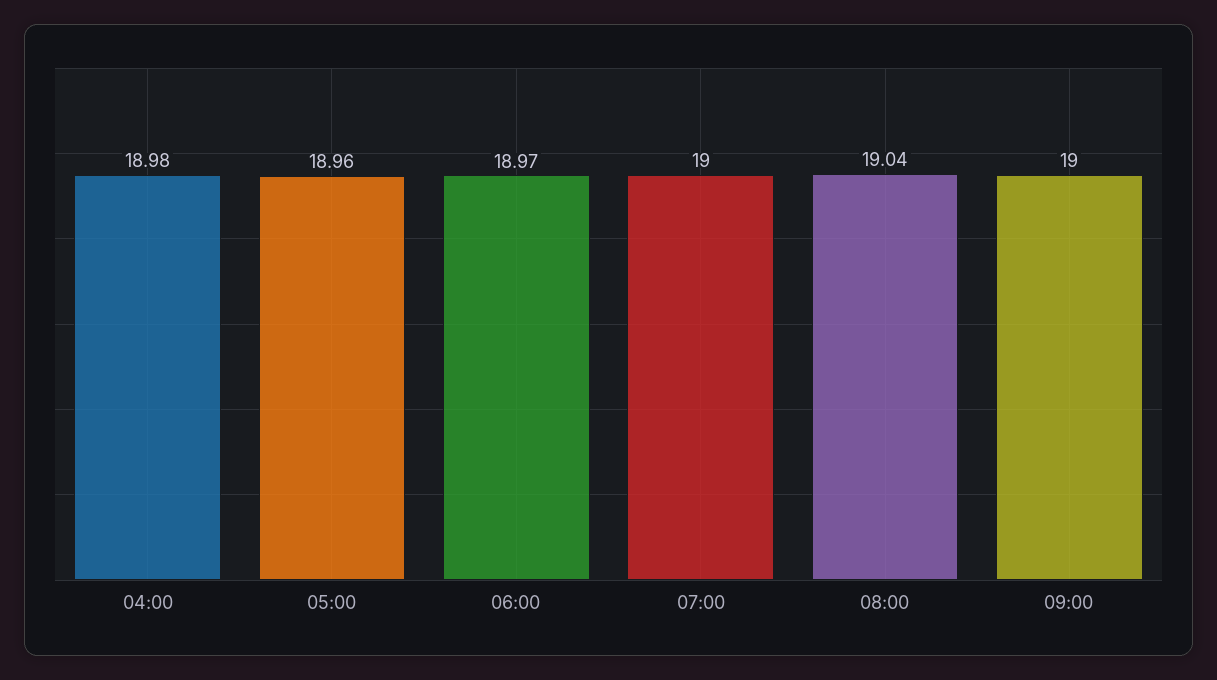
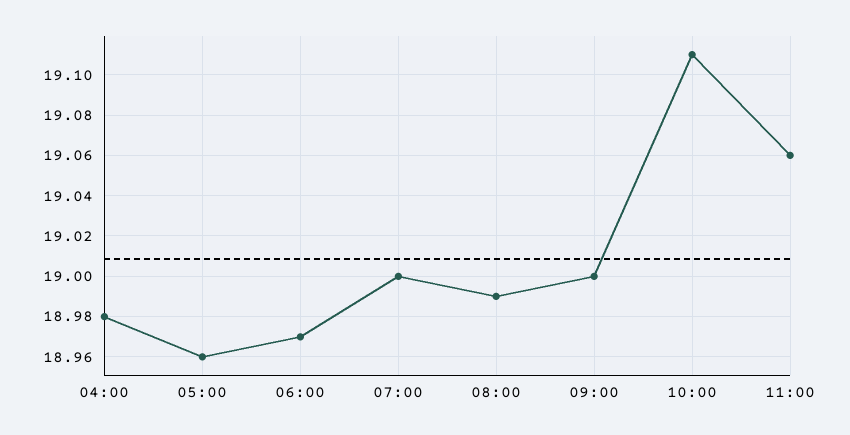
08:00: 19.04 -> 18.99
10:00: none -> 19.11
11:00: none -> 19.06

